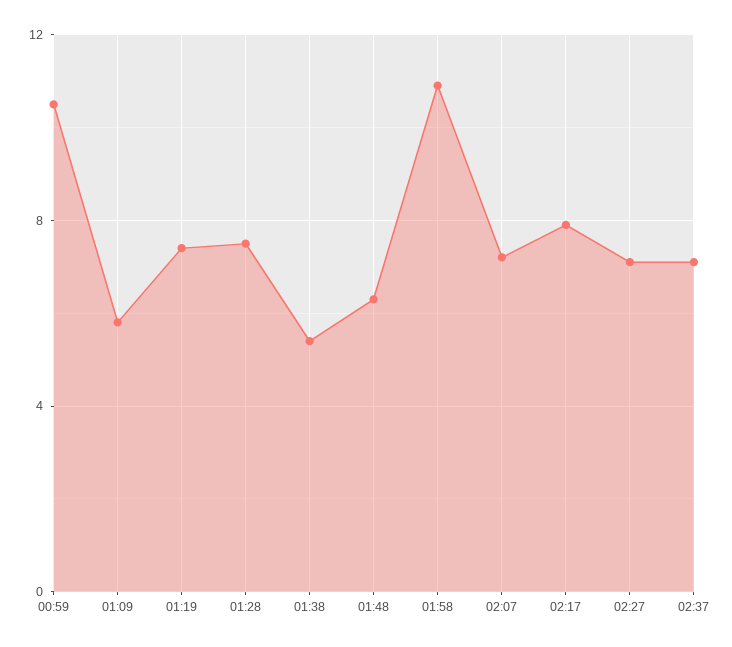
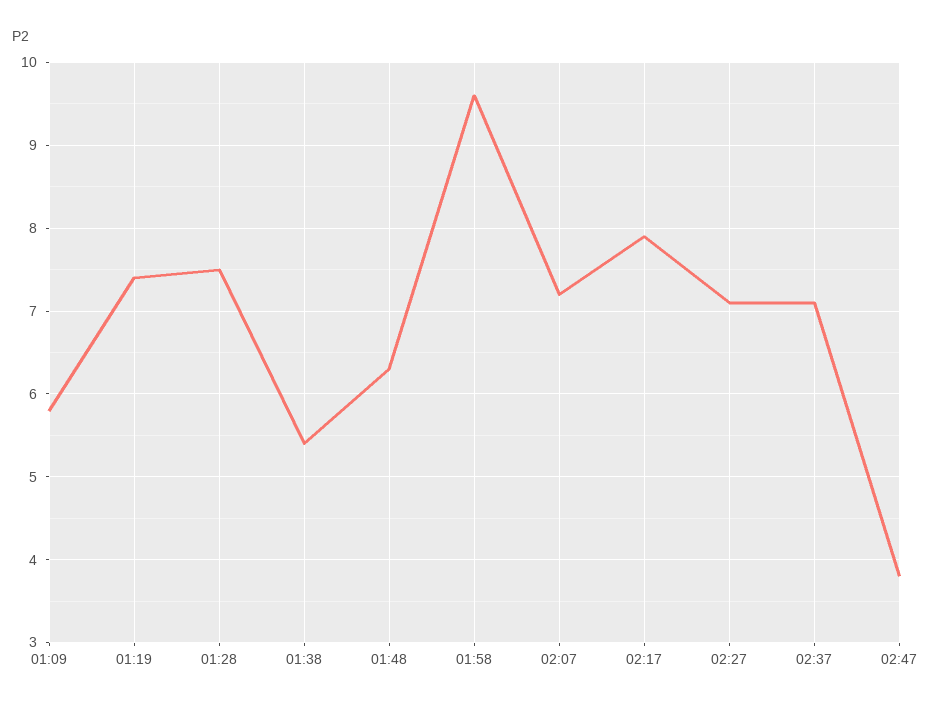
00:59: 10.5 -> none
01:58: 11 -> 9.6
02:47: none -> 3.8

